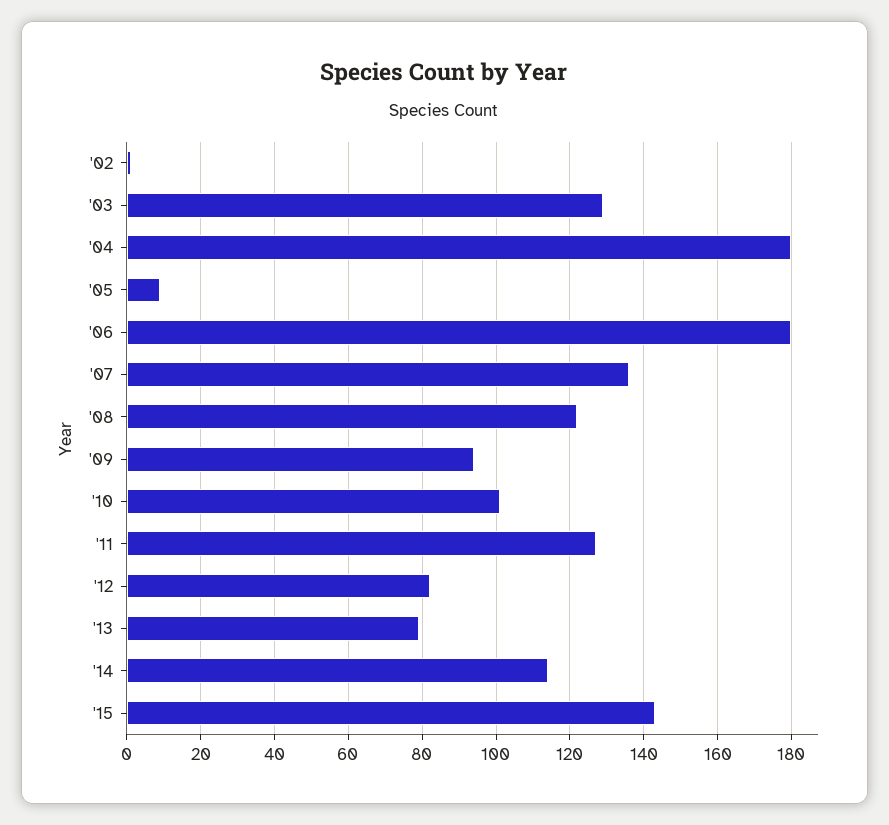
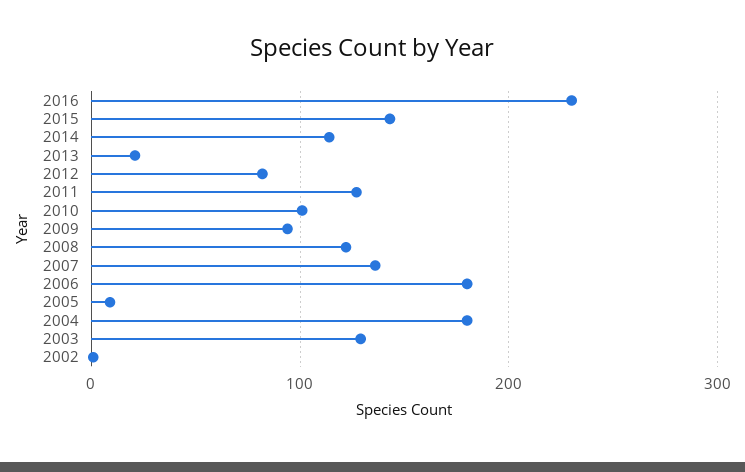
'13: 80 -> 20
2016: none -> 230

